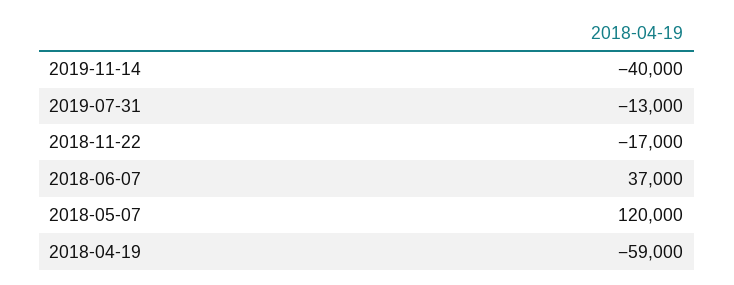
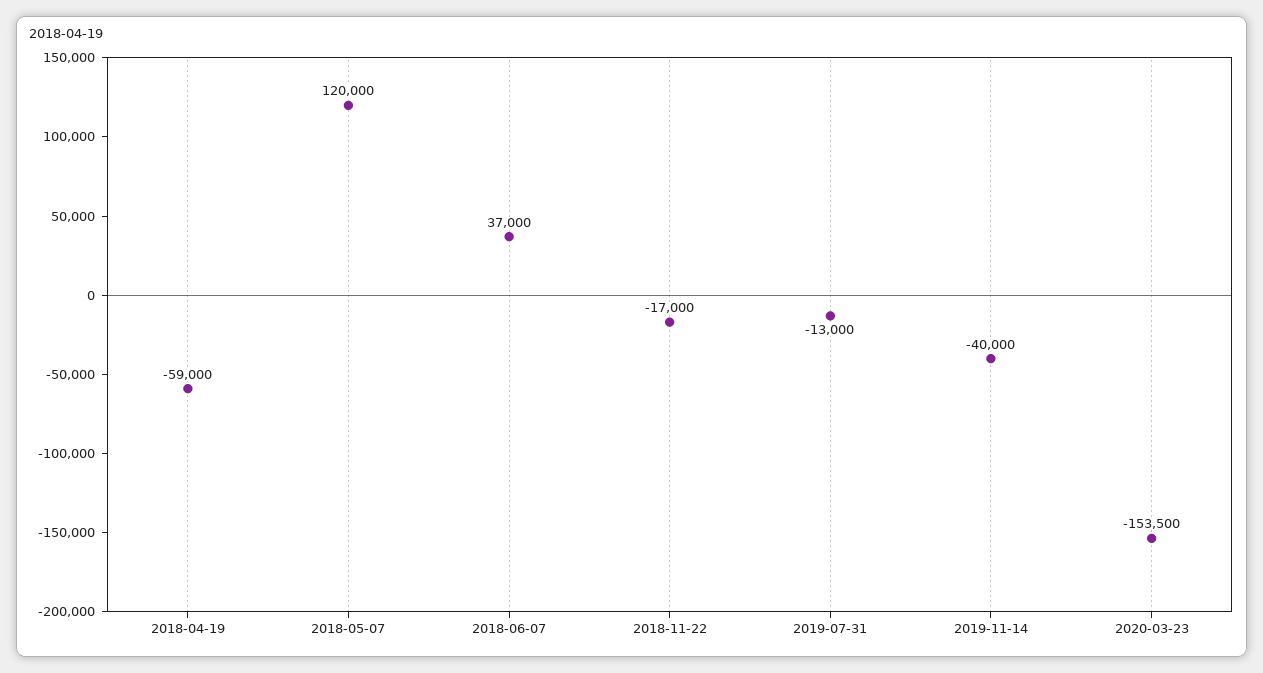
2020-03-23: none -> -153500

